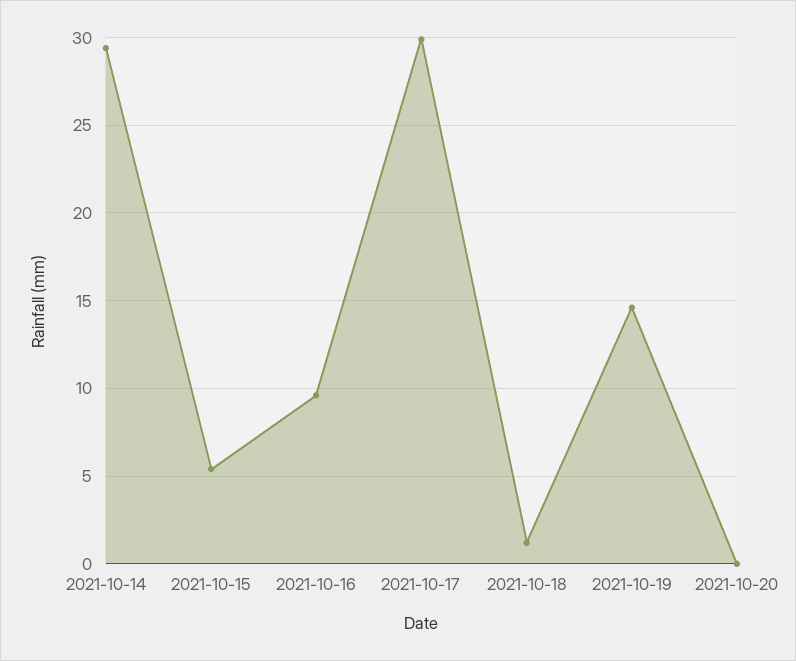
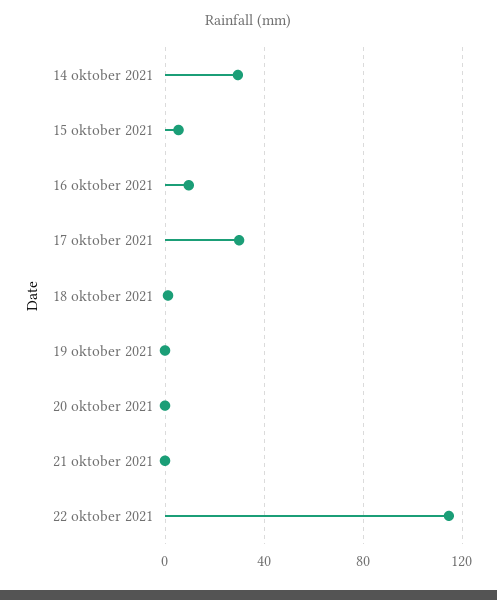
2021-10-19: 14.5 -> 0
21 oktober 2021: none -> 0
22 oktober 2021: none -> 115

